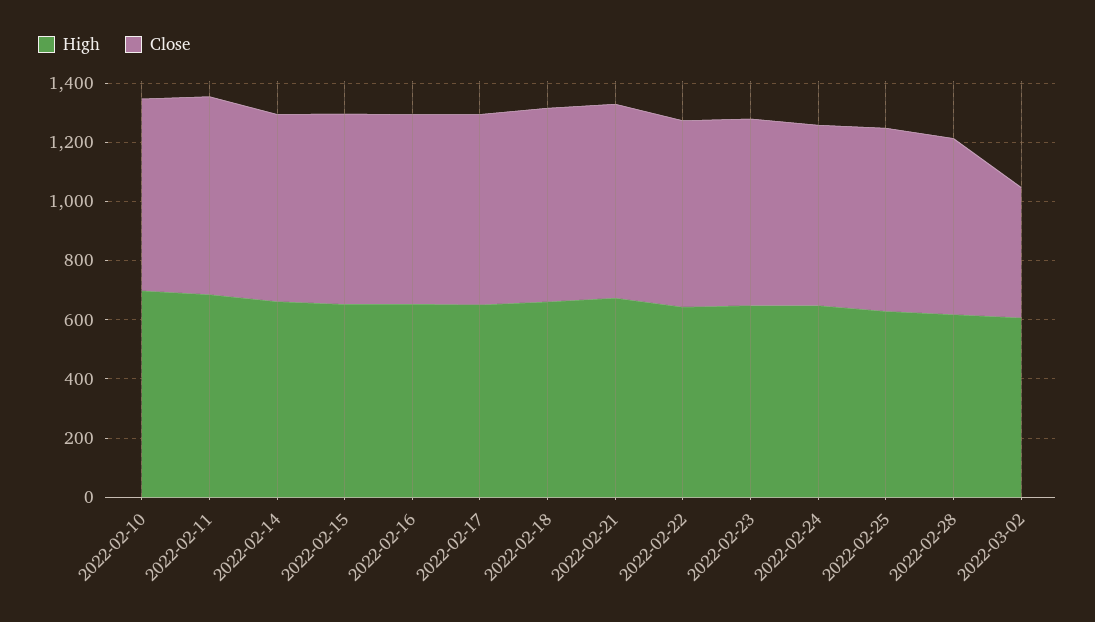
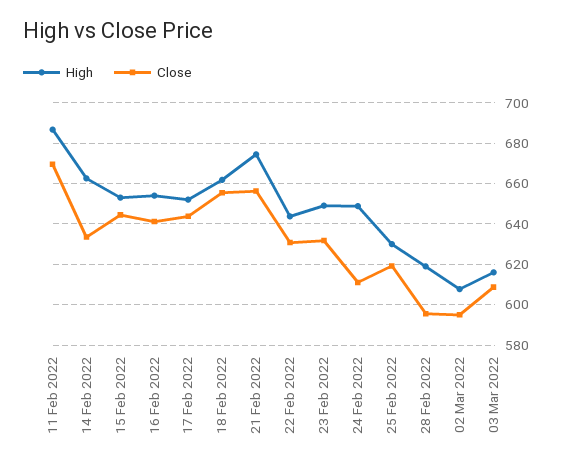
High, 2022-02-10: 700 -> none
Close, 2022-02-10: 650 -> none
Close, 2022-03-02: 450 -> 595
High, 03 Mar 2022: none -> 615
Close, 03 Mar 2022: none -> 610

